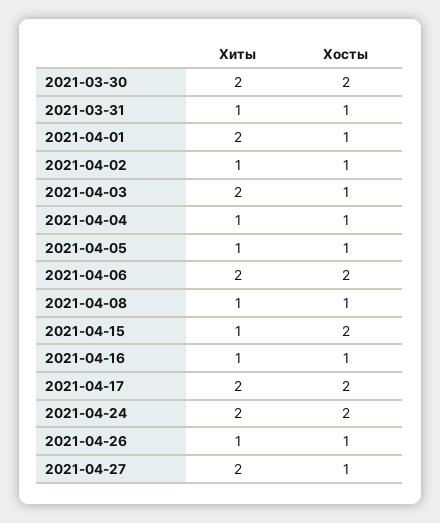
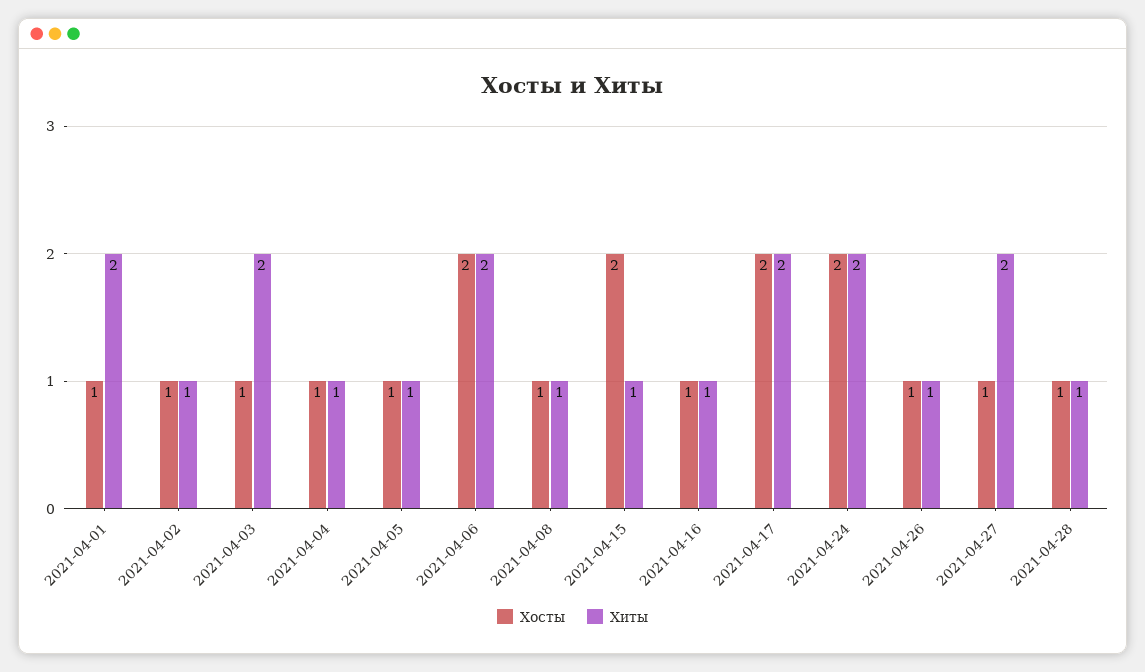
Хиты, 2021-03-30: 2 -> none
Хосты, 2021-03-30: 2 -> none
Хиты, 2021-03-31: 1 -> none
Хосты, 2021-03-31: 1 -> none
Хосты, 2021-04-28: none -> 1
Хиты, 2021-04-28: none -> 1

